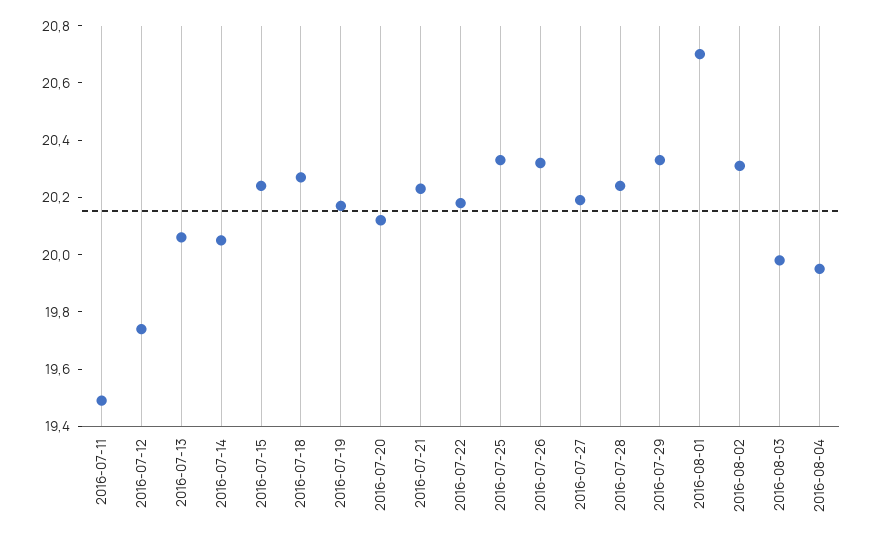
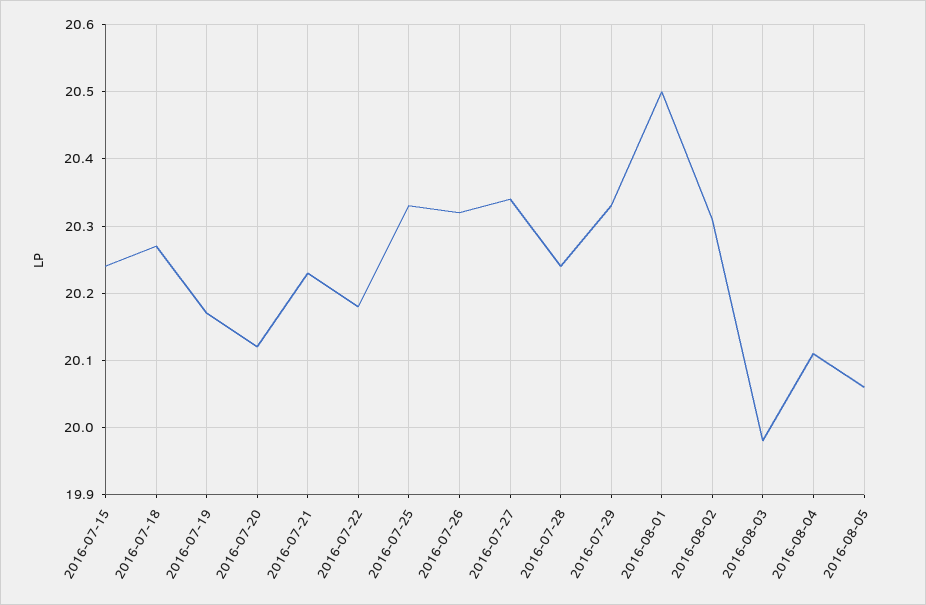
2016-07-11: 19.5 -> none
2016-07-12: 19.75 -> none
2016-07-13: 20.05 -> none
2016-07-14: 20.05 -> none
2016-07-27: 20.2 -> 20.34
2016-08-01: 20.7 -> 20.5
2016-08-04: 19.95 -> 20.11
2016-08-05: none -> 20.06

